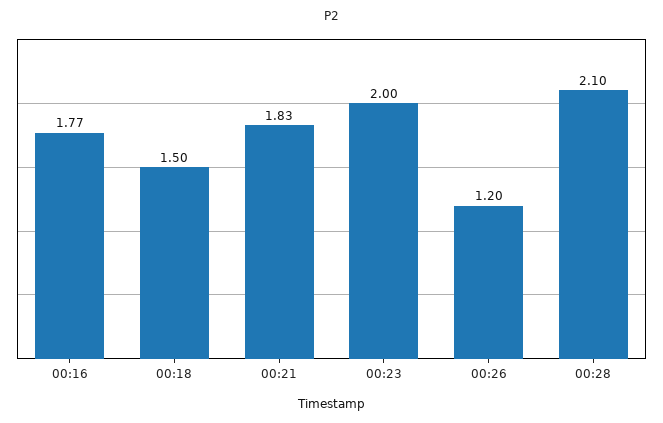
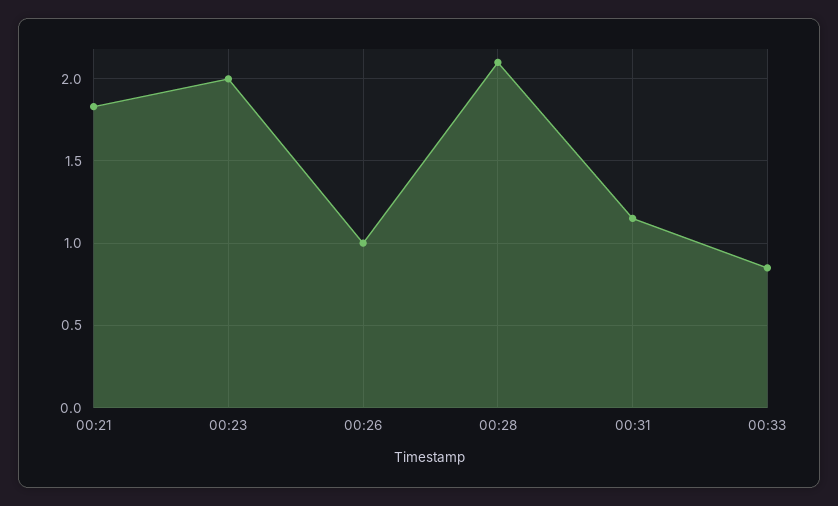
00:16: 1.77 -> none
00:18: 1.5 -> none
00:26: 1.2 -> 1
00:31: none -> 1.15
00:33: none -> 0.85

